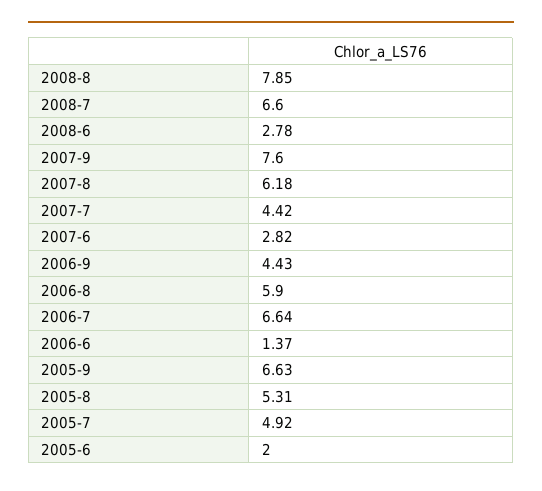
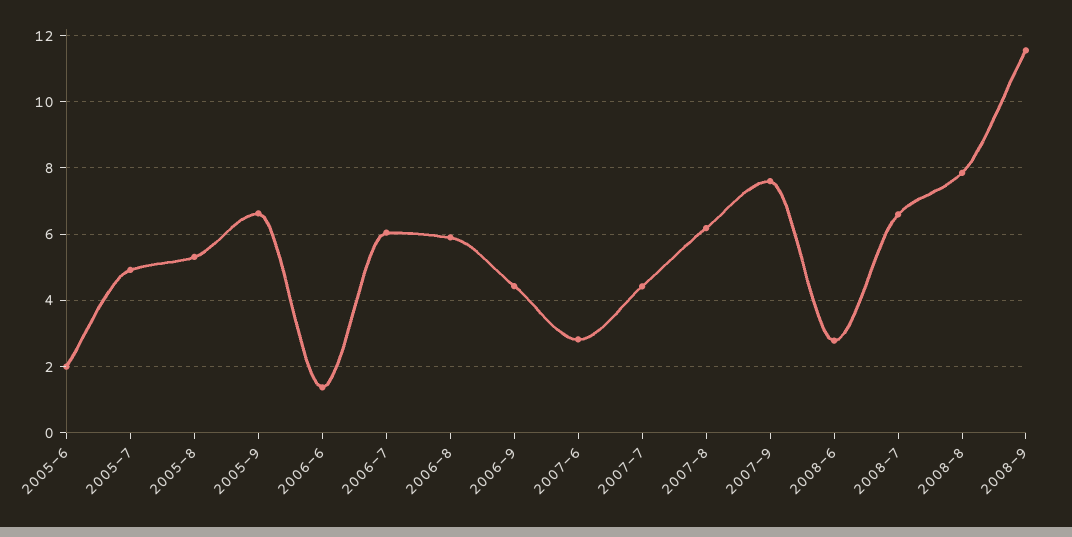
2006-7: 6.64 -> 6
2008-9: none -> 11.6

